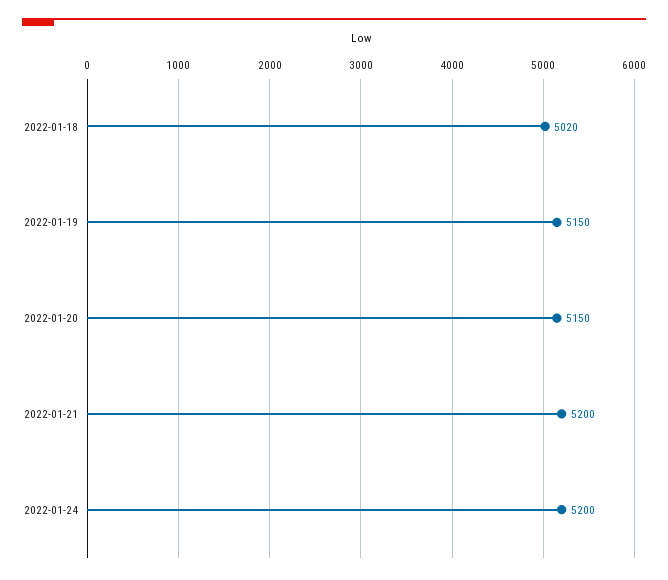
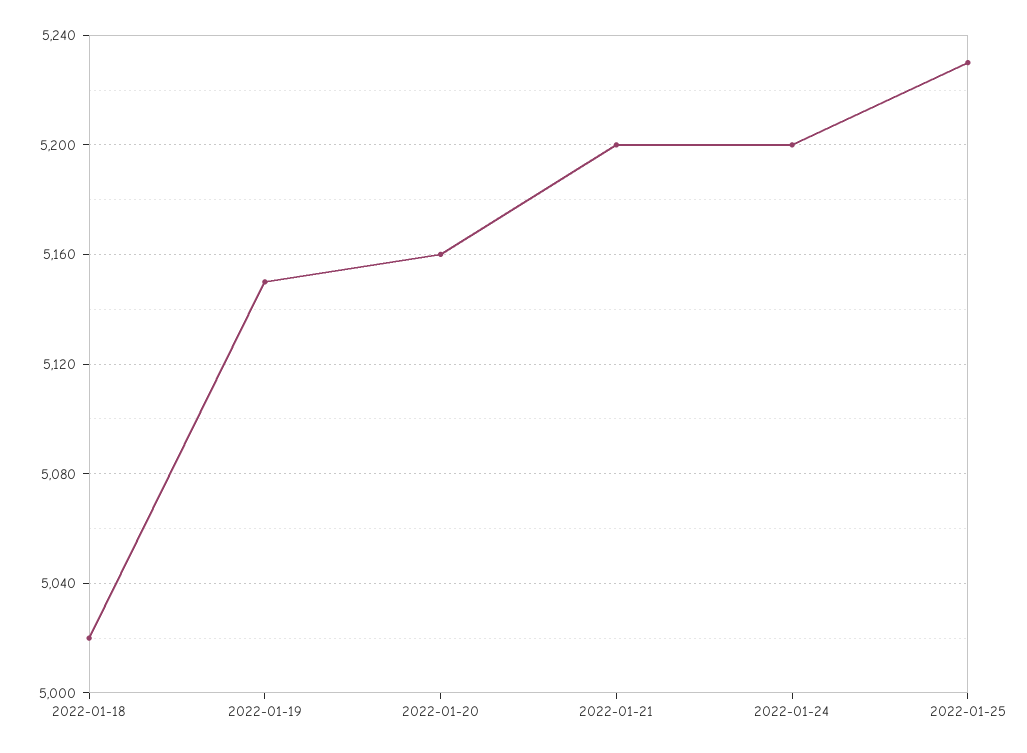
2022-01-20: 5150 -> 5160
2022-01-25: none -> 5230

